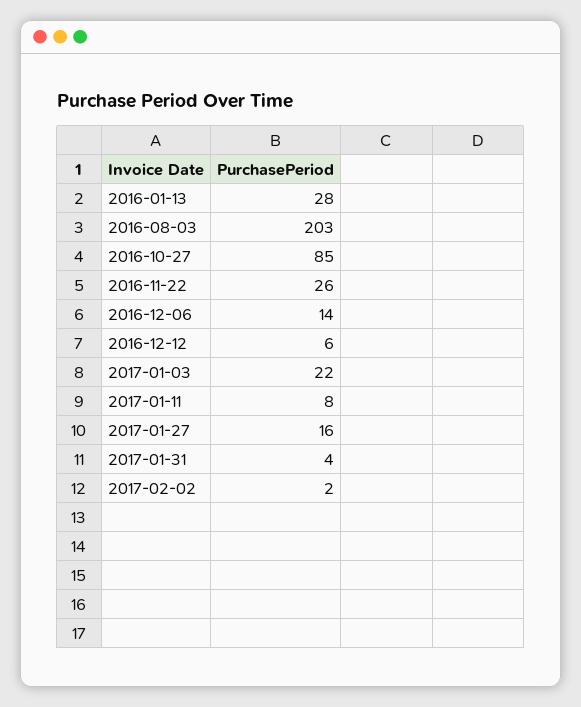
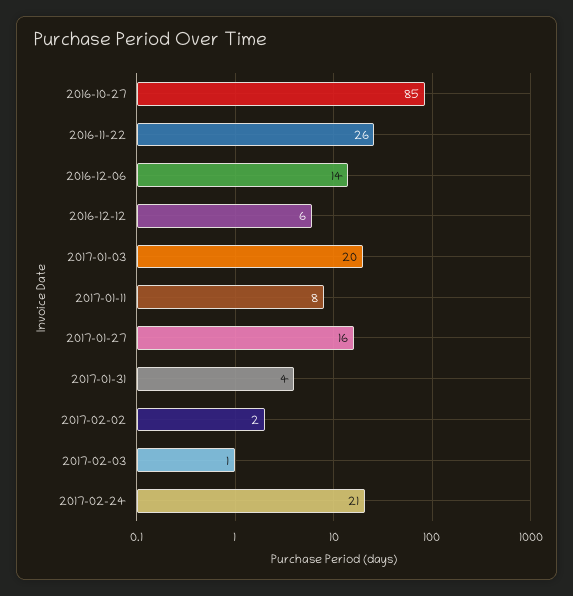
2016-01-13: 28 -> none
2016-08-03: 203 -> none
2017-01-03: 22 -> 20
2017-02-03: none -> 1
2017-02-24: none -> 21

